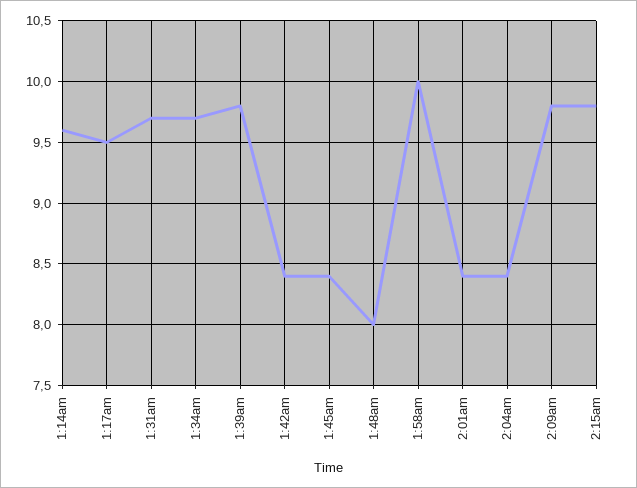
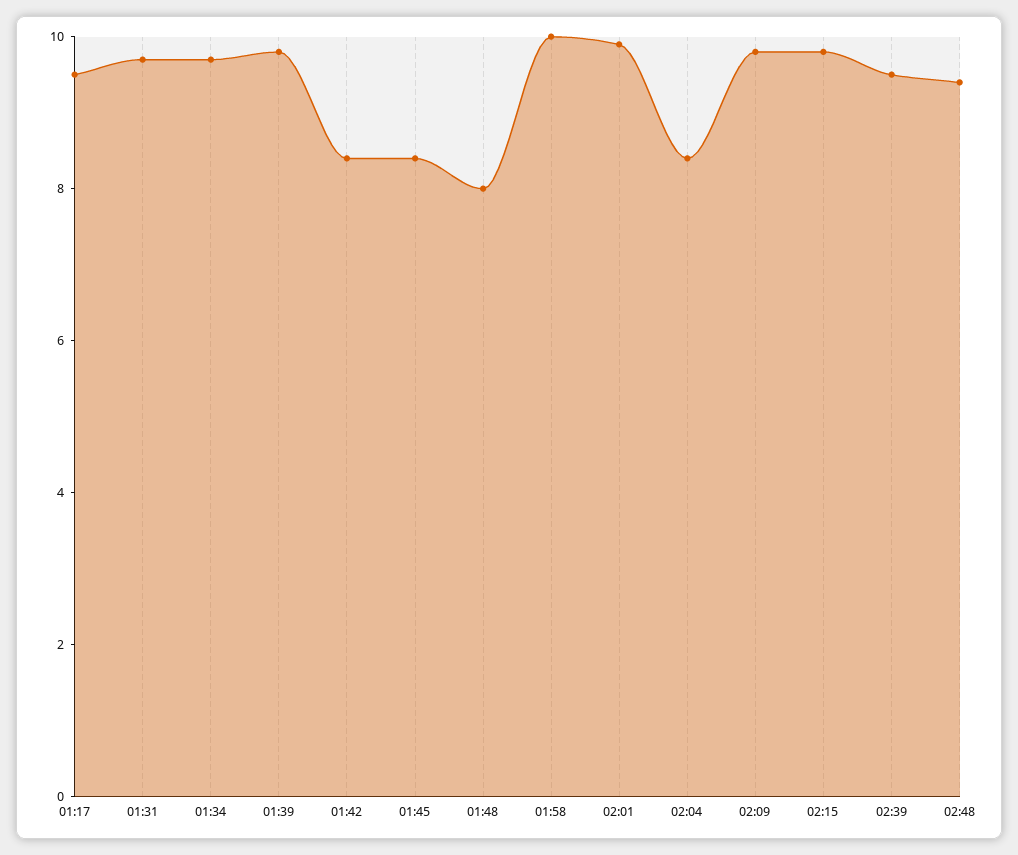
1:14am: 9.6 -> none
2:01am: 8.4 -> 10
02:39: none -> 9.5
02:48: none -> 9.5

